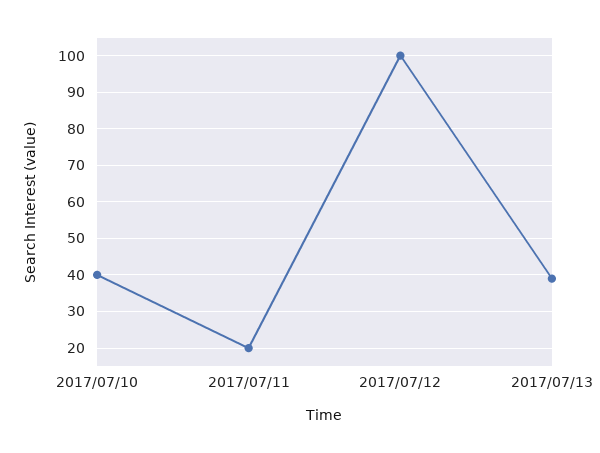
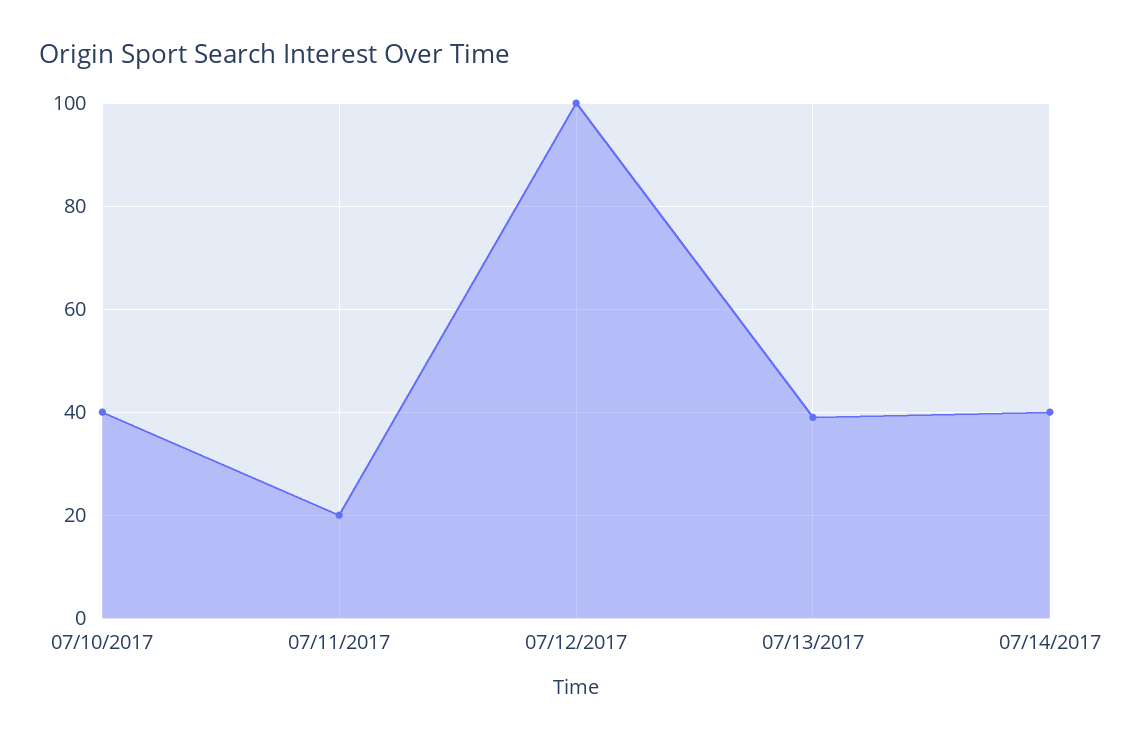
07/14/2017: none -> 40

